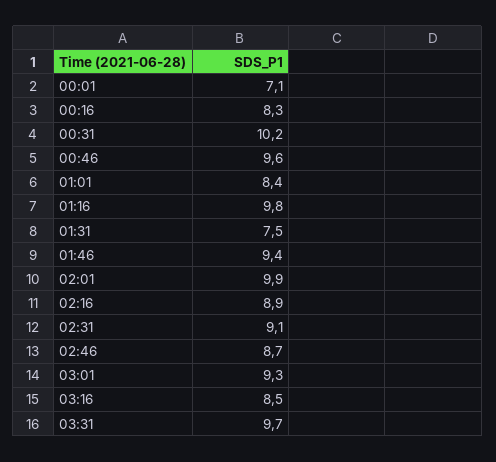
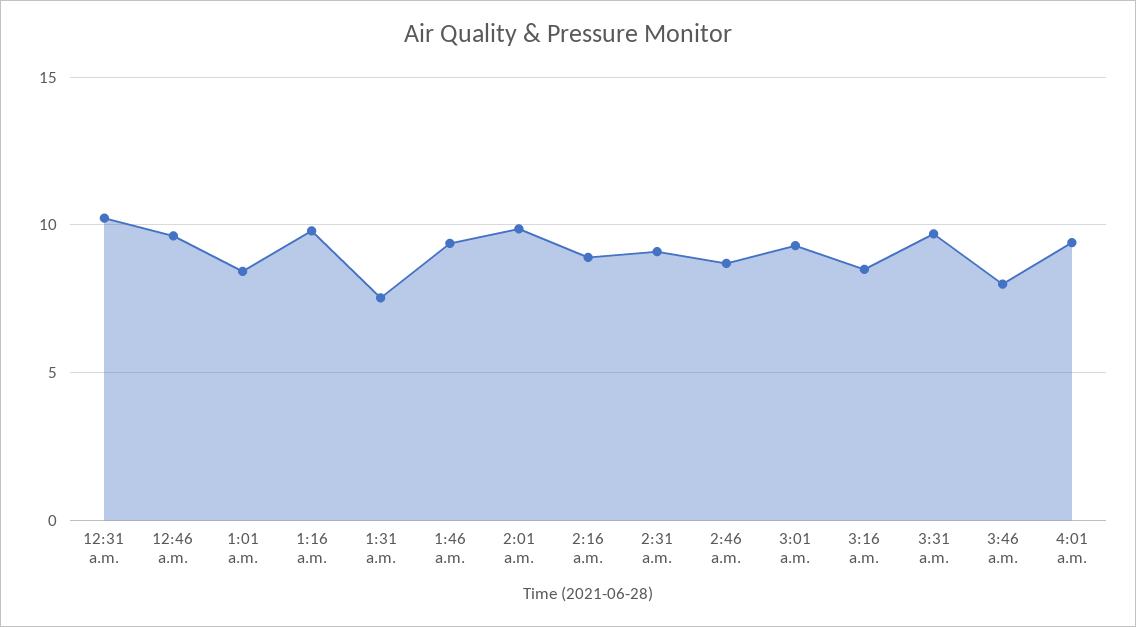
00:01: 7.1 -> none
00:16: 8.3 -> none
3:46 a.m.: none -> 8
4:01 a.m.: none -> 9.5

